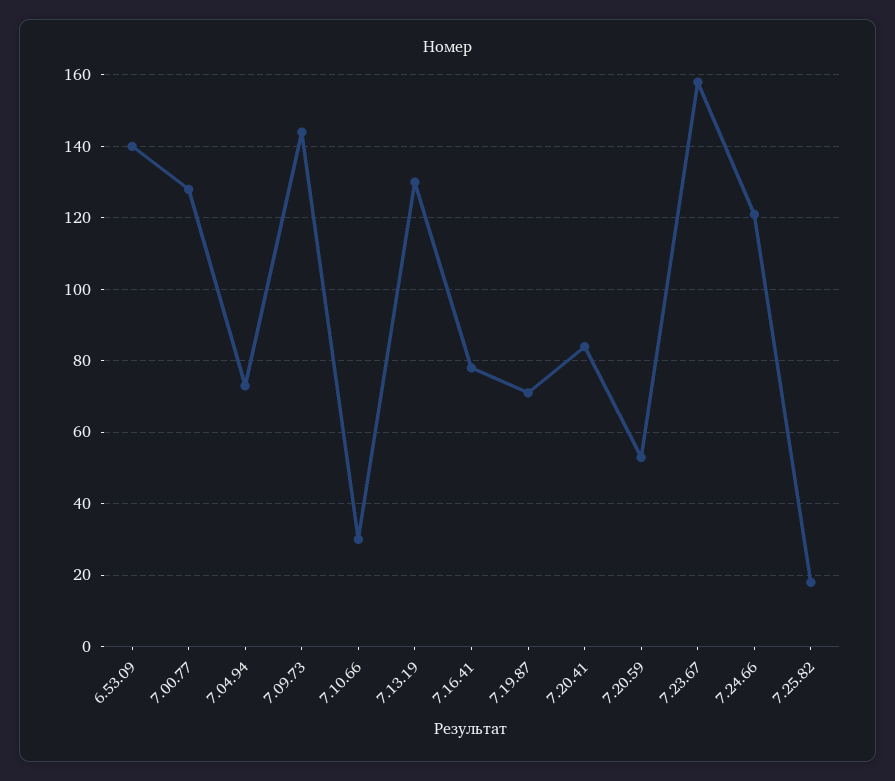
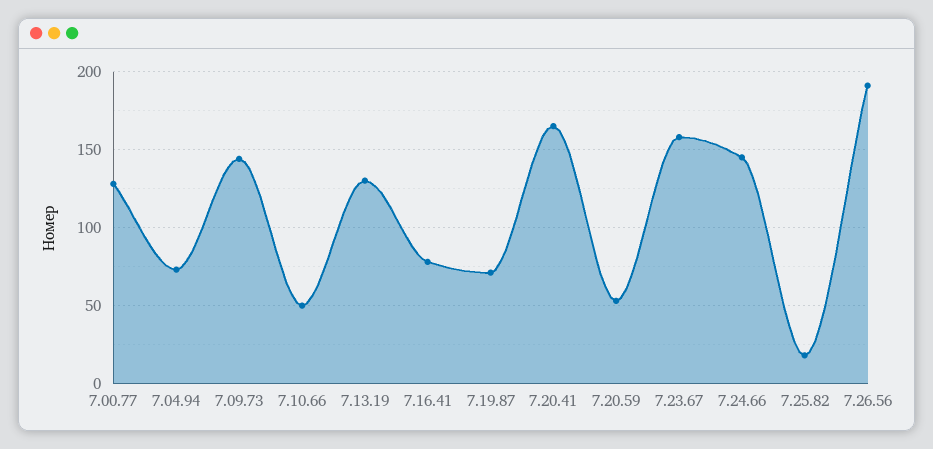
6.53.09: 140 -> none
7.10.66: 30 -> 50
7.20.41: 85 -> 165
7.24.66: 120 -> 145
7.26.56: none -> 190

